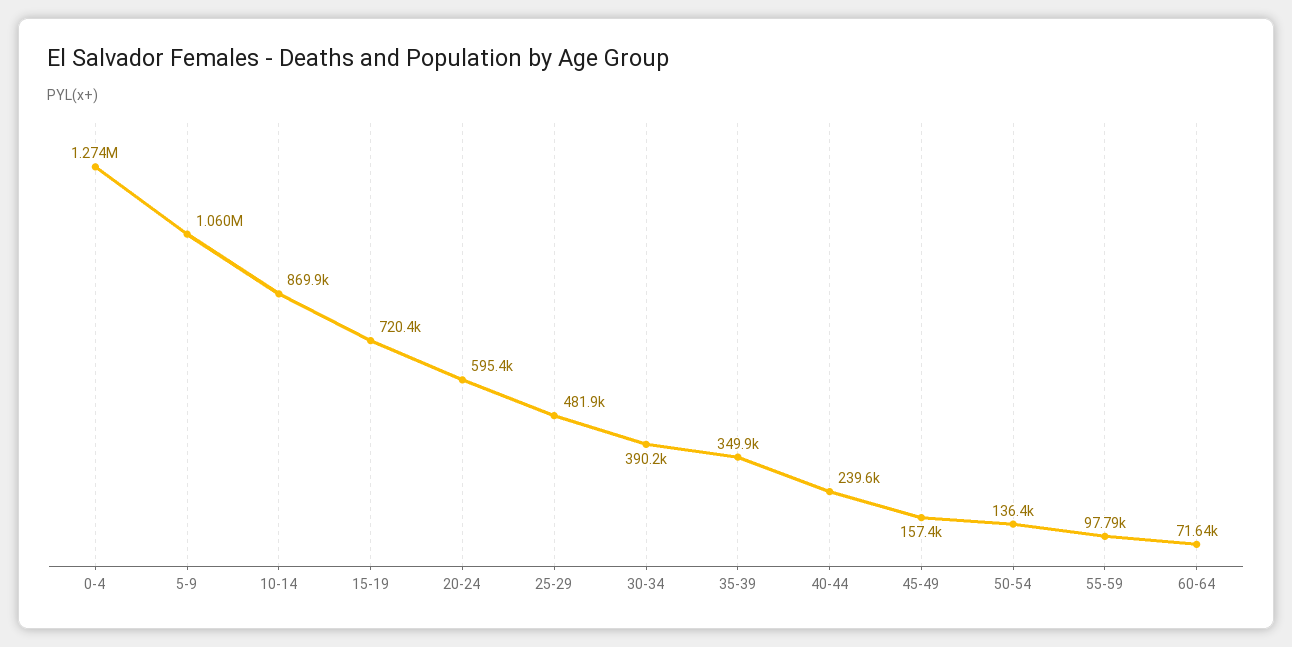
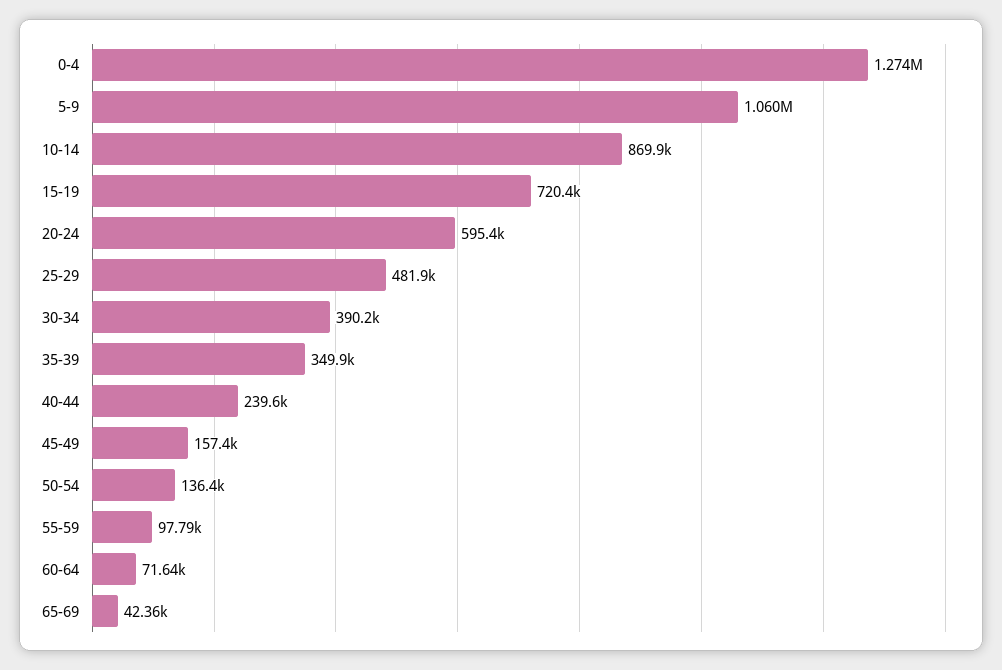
65-69: none -> 42360

